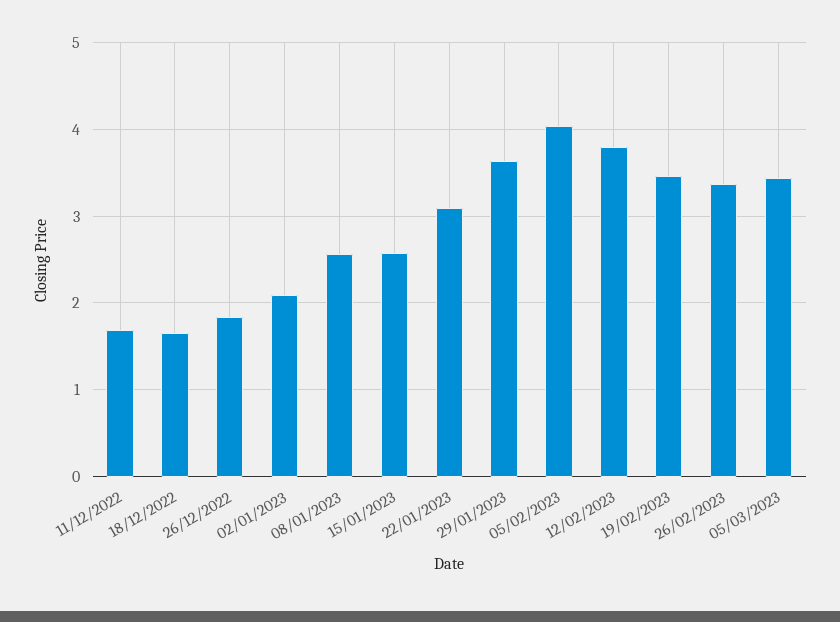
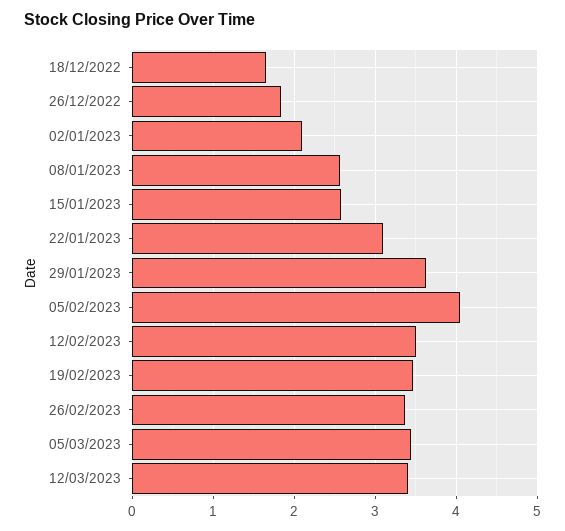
11/12/2022: 1.7 -> none
12/02/2023: 3.8 -> 3.5
12/03/2023: none -> 3.4

